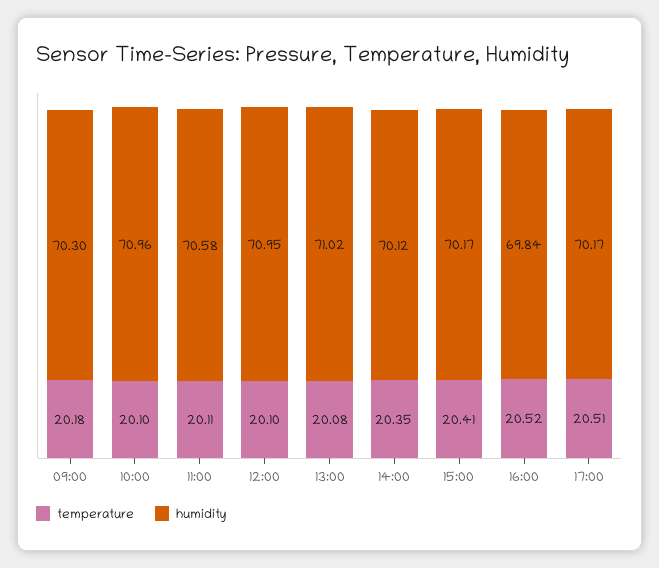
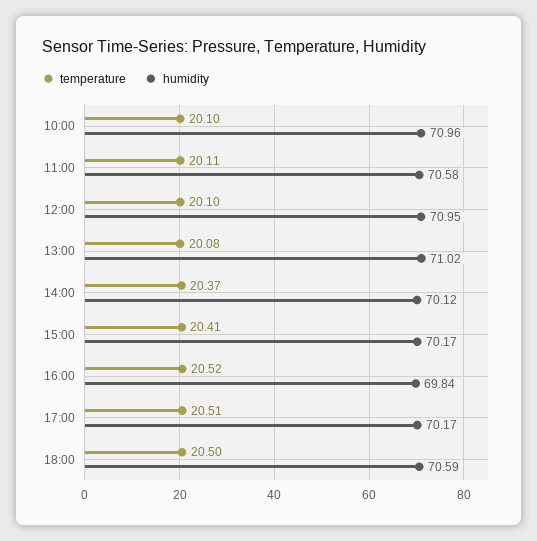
temperature, 09:00: 20.18 -> none
humidity, 09:00: 70.3 -> none
temperature, 14:00: 20.35 -> 20.37
temperature, 18:00: none -> 20.5
humidity, 18:00: none -> 70.59

